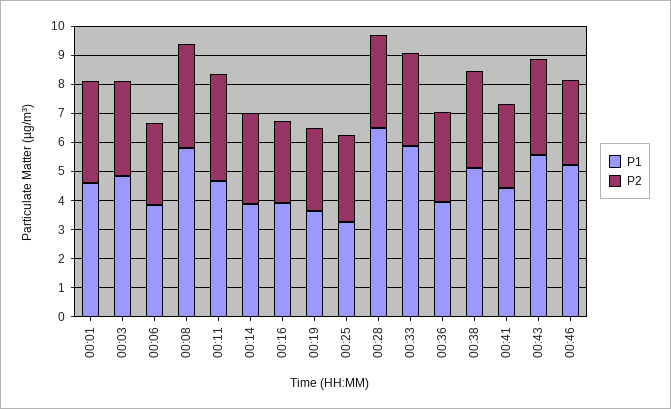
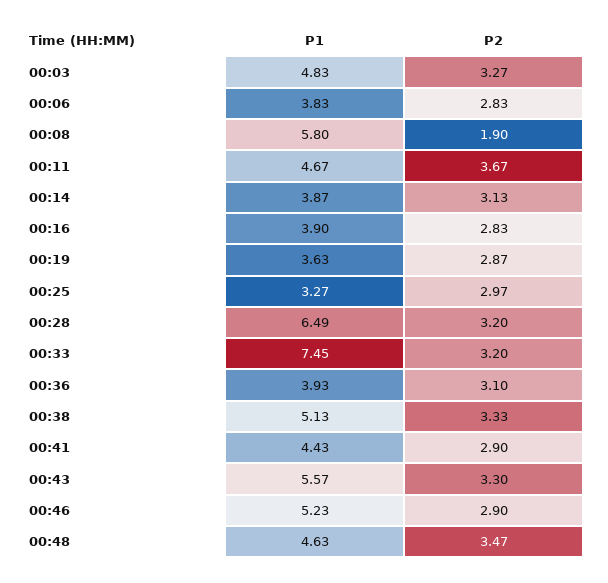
P1, 00:01: 4.5 -> none
P2, 00:01: 3.5 -> none
P2, 00:08: 3.5 -> 1.9
P1, 00:33: 6 -> 7.45
P1, 00:48: none -> 4.63
P2, 00:48: none -> 3.47

